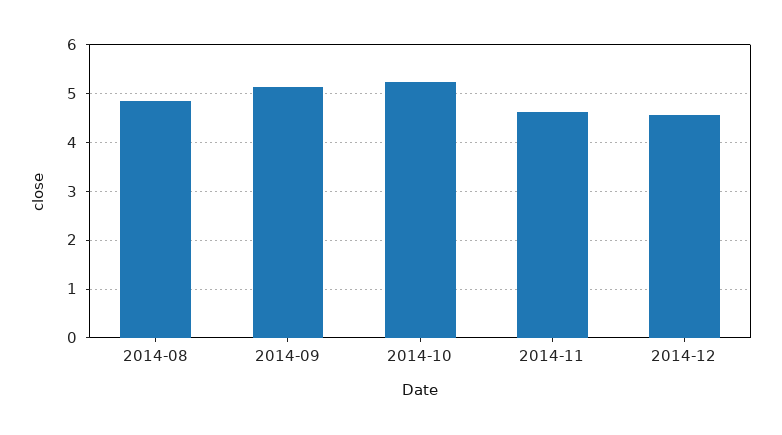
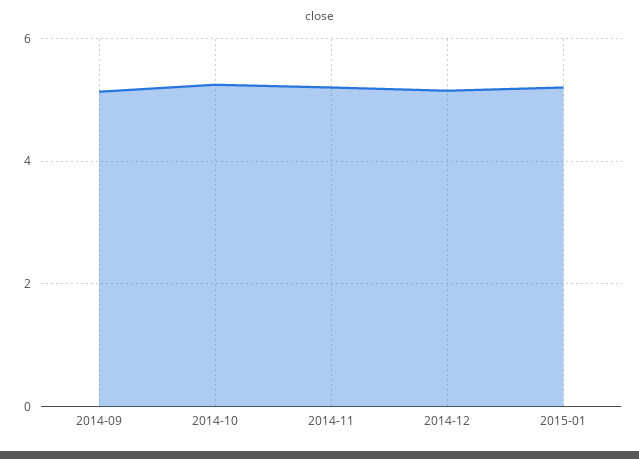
2014-08: 4.8 -> none
2014-11: 4.6 -> 5.2
2014-12: 4.6 -> 5.2
2015-01: none -> 5.2

